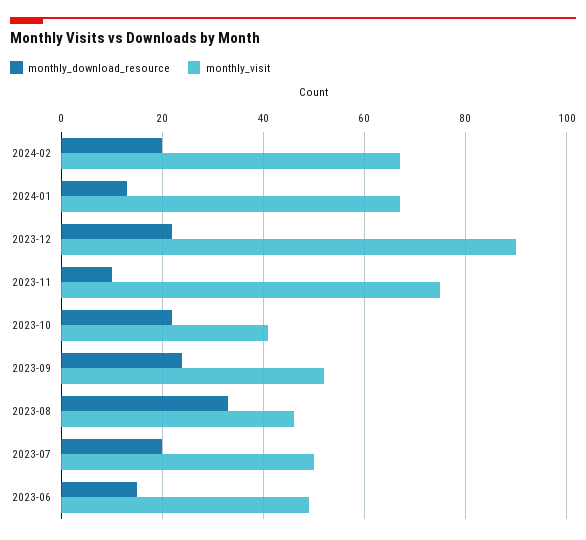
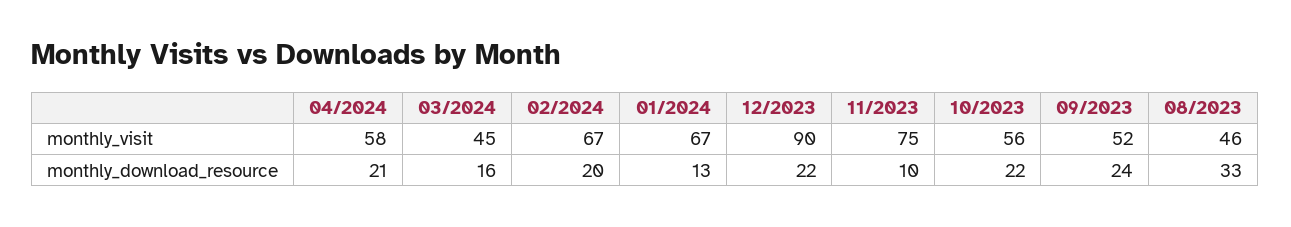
monthly_visit, 2023-10: 40 -> 56
monthly_download_resource, 2023-07: 20 -> none
monthly_visit, 2023-07: 50 -> none
monthly_download_resource, 2023-06: 15 -> none
monthly_visit, 2023-06: 50 -> none
monthly_visit, 04/2024: none -> 58
monthly_visit, 03/2024: none -> 45
monthly_download_resource, 04/2024: none -> 21
monthly_download_resource, 03/2024: none -> 16

